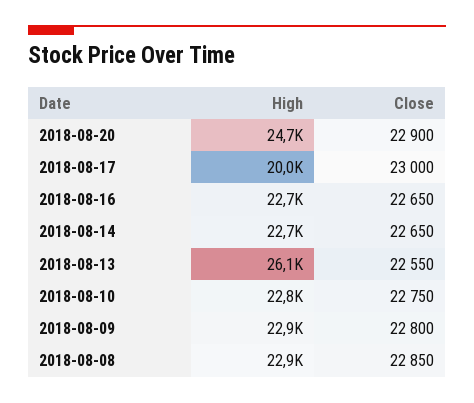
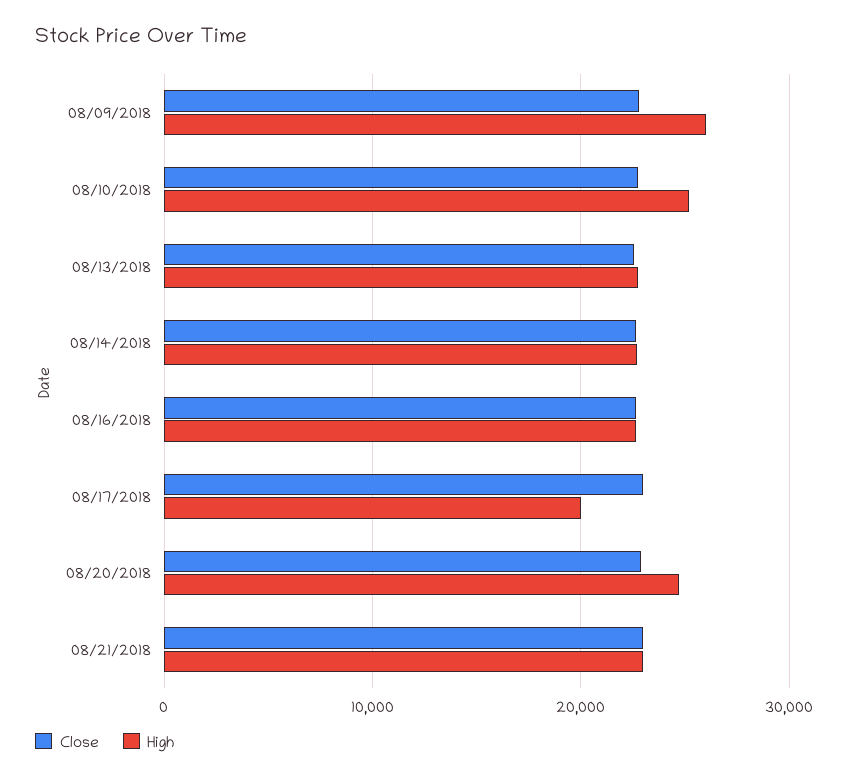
High, 2018-08-13: 26100 -> 23000
High, 2018-08-10: 22800 -> 25000
High, 2018-08-09: 22900 -> 26000
High, 2018-08-08: 22900 -> none
Close, 2018-08-08: 22850 -> none
Close, 08/21/2018: none -> 23000
High, 08/21/2018: none -> 23000

